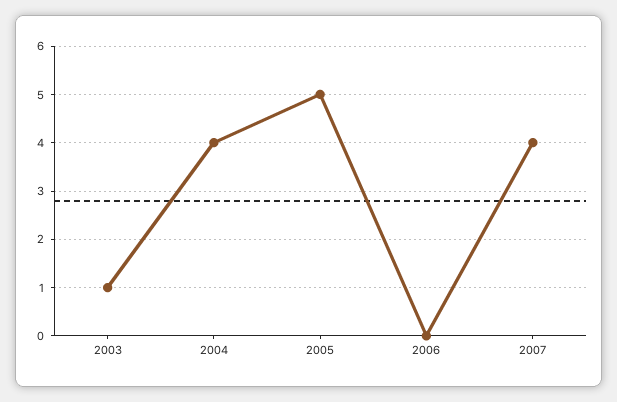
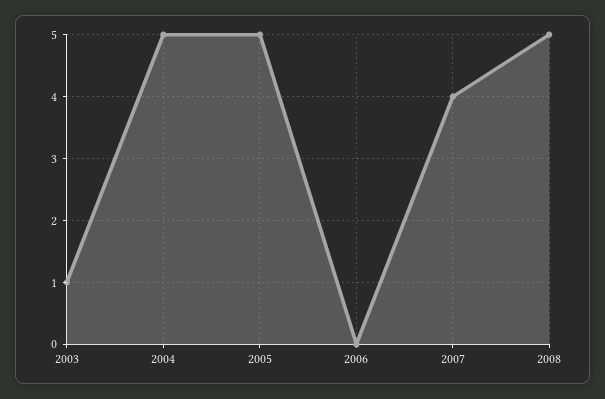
2004: 4 -> 5
2008: none -> 5

